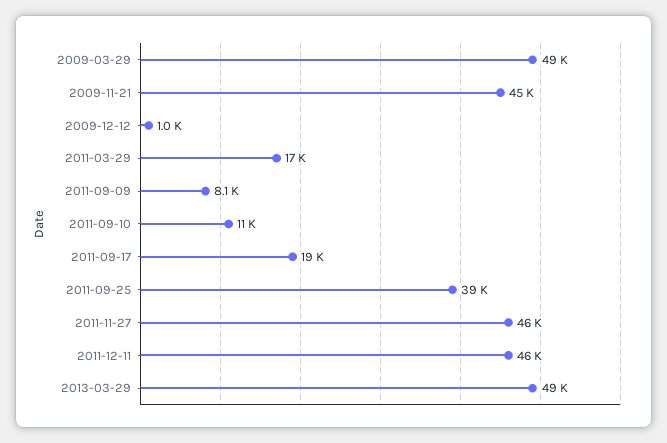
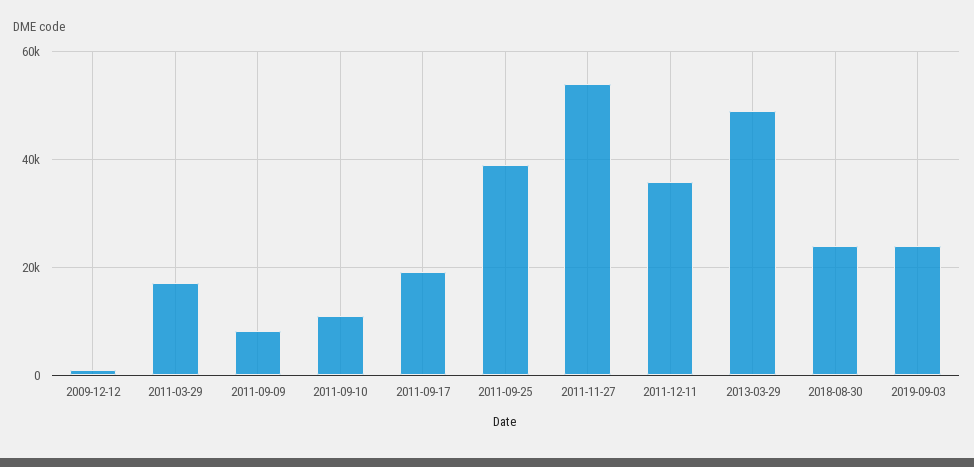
2009-03-29: 49000 -> none
2009-11-21: 45000 -> none
2011-11-27: 46000 -> 54000
2011-12-11: 46000 -> 36000
2018-08-30: none -> 24000
2019-09-03: none -> 24000

